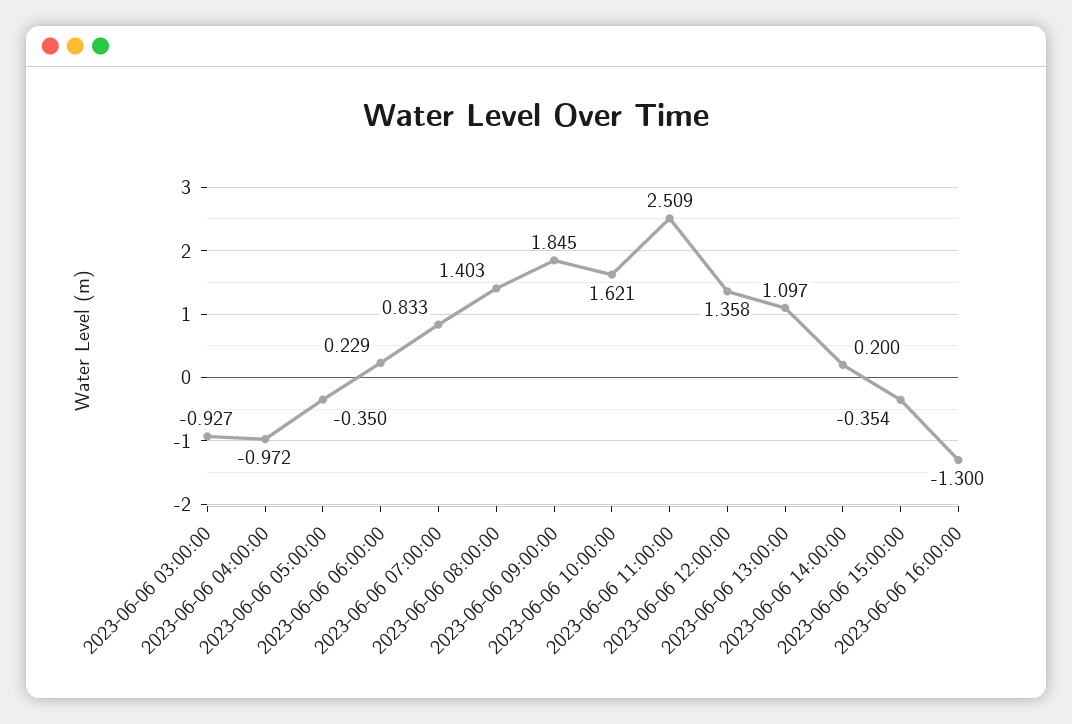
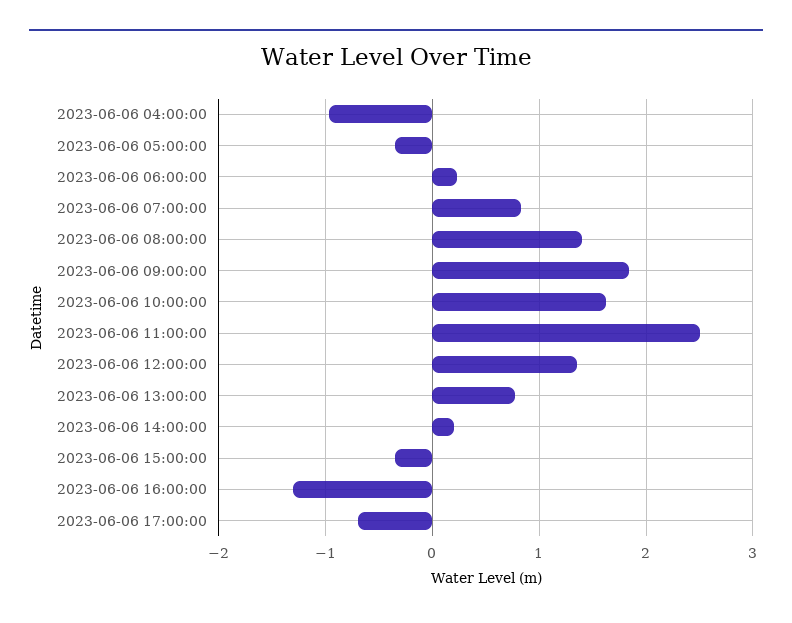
2023-06-06 03:00:00: -0.927 -> none
2023-06-06 13:00:00: 1.097 -> 0.8
2023-06-06 17:00:00: none -> -0.7

